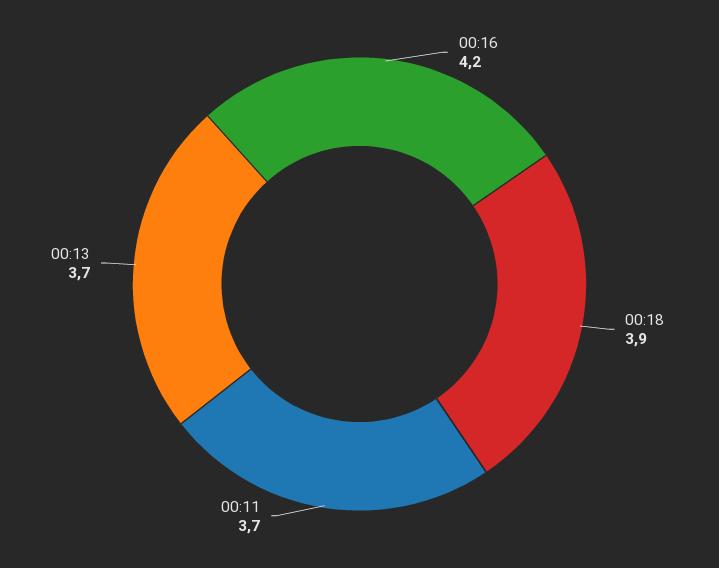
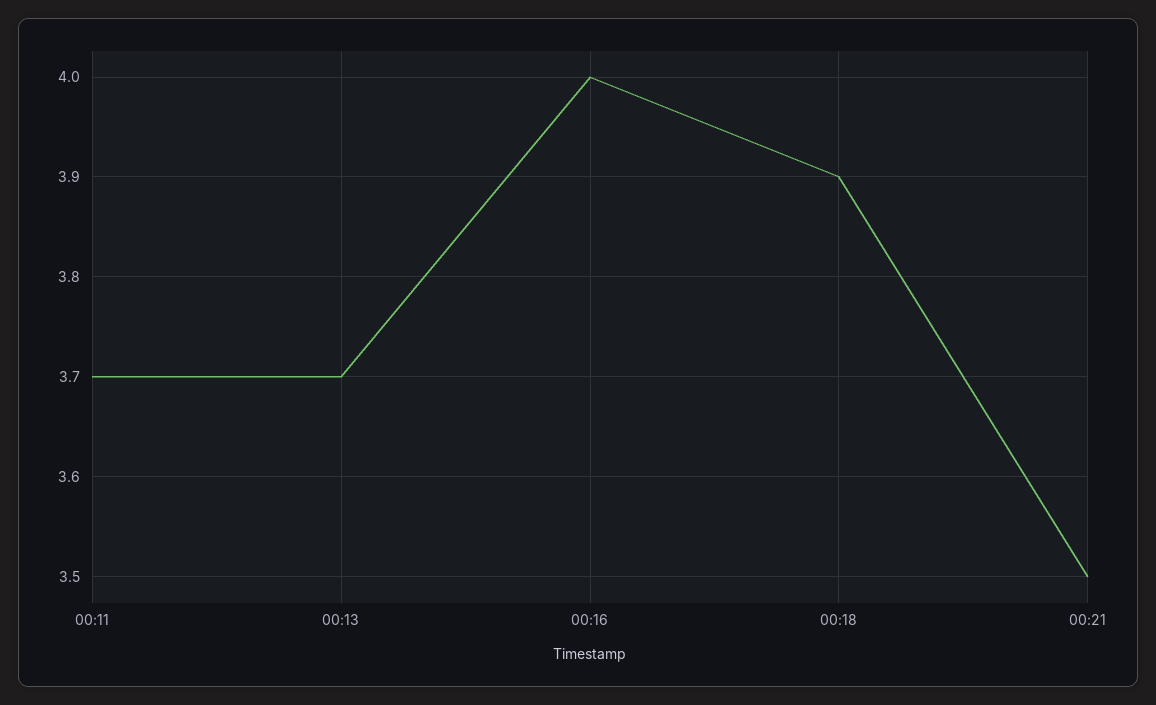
00:16: 4.2 -> 4
00:21: none -> 3.5

